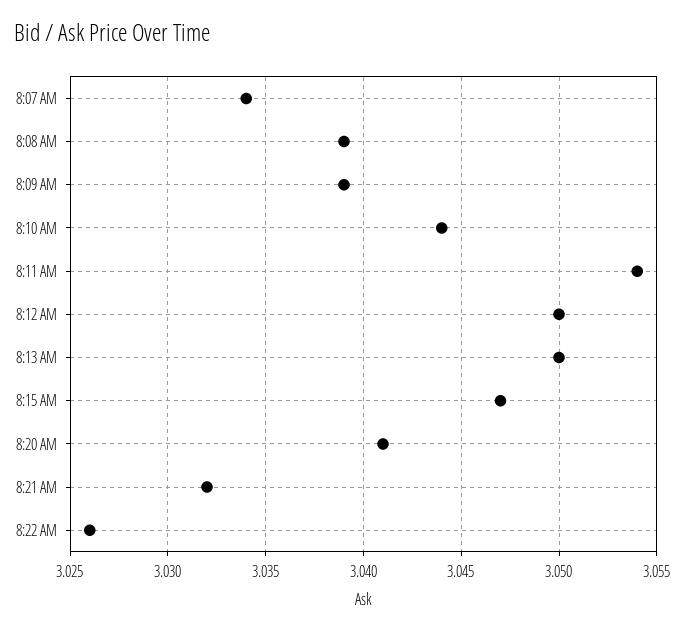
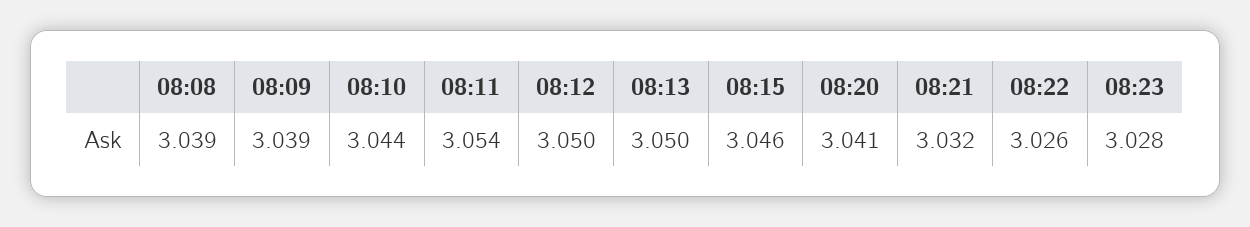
8:07 AM: 3.034 -> none
8:15 AM: 3.047 -> 3.046
08:23: none -> 3.028

